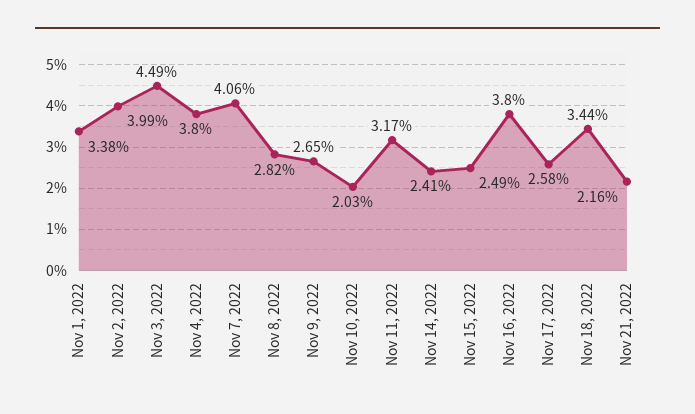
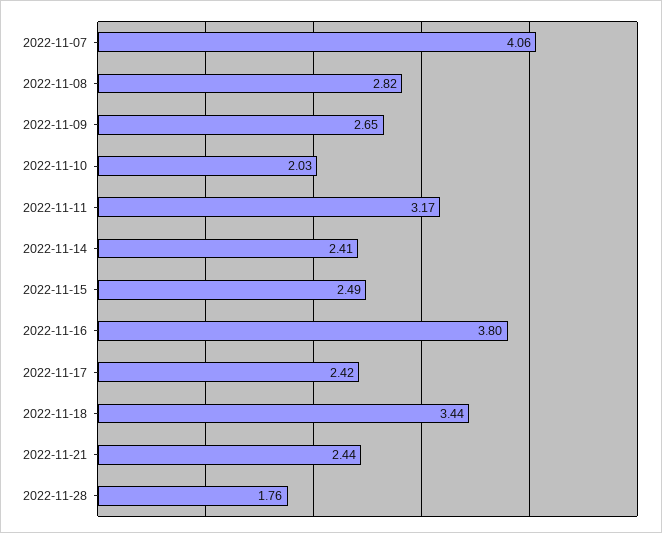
Nov 1, 2022: 3.38 -> none
Nov 2, 2022: 3.99 -> none
Nov 3, 2022: 4.49 -> none
Nov 4, 2022: 3.8 -> none
Nov 17, 2022: 2.58 -> 2.42
Nov 21, 2022: 2.16 -> 2.44
2022-11-28: none -> 1.76

